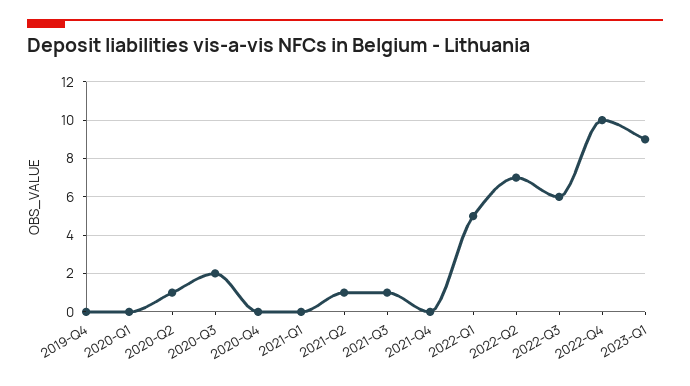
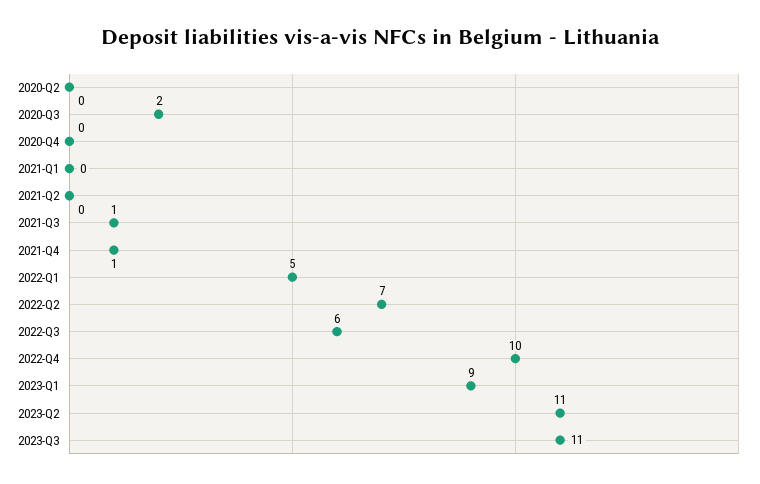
2019-Q4: 0 -> none
2020-Q1: 0 -> none
2020-Q2: 1 -> 0
2021-Q2: 1 -> 0
2021-Q4: 0 -> 1
2023-Q2: none -> 11
2023-Q3: none -> 11

